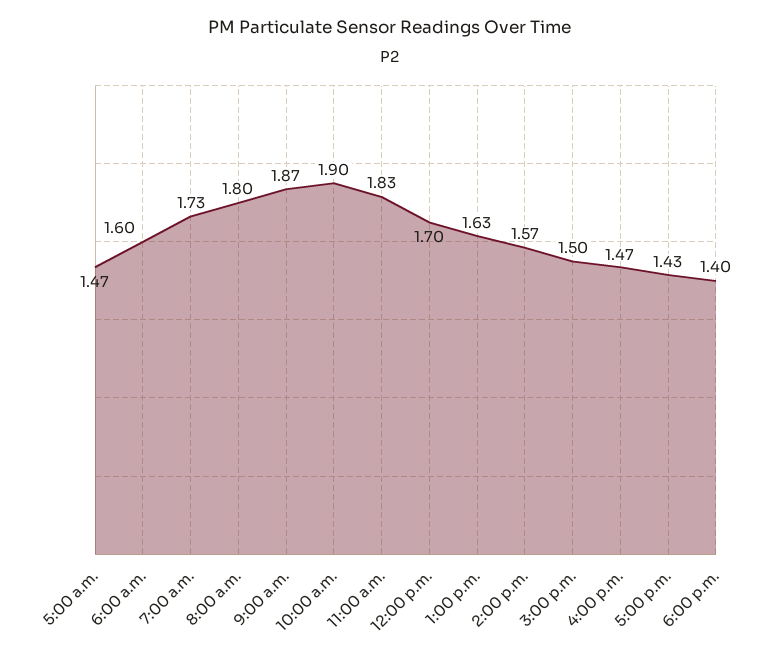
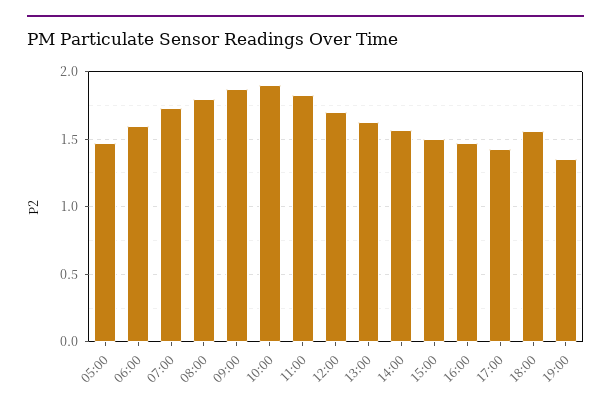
6:00 p.m.: 1.4 -> 1.55
19:00: none -> 1.35

